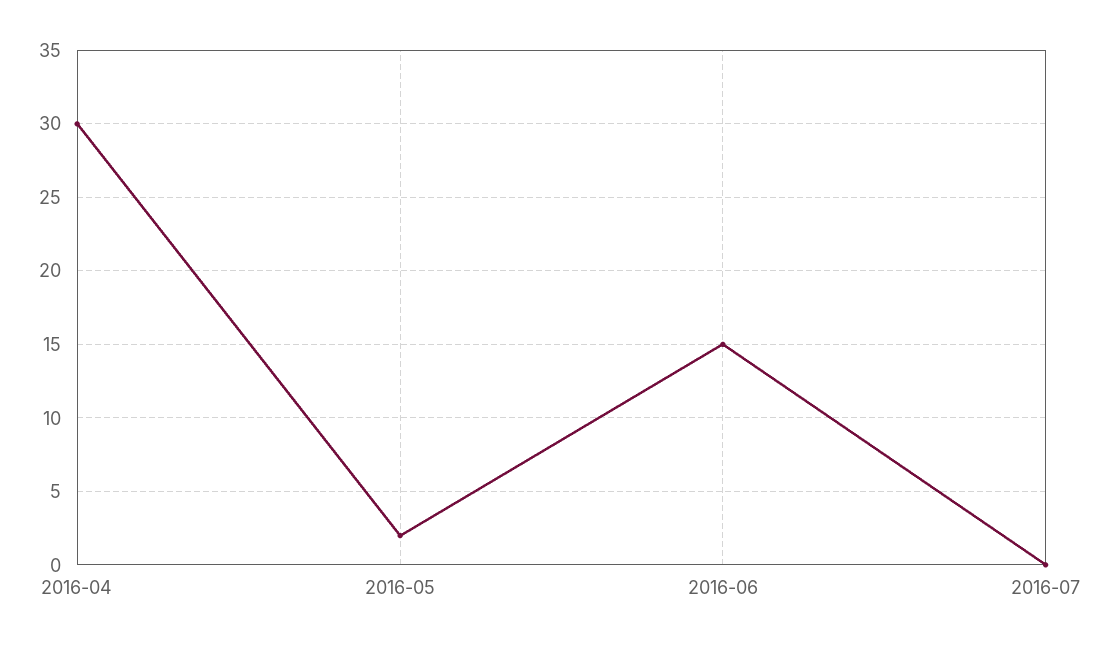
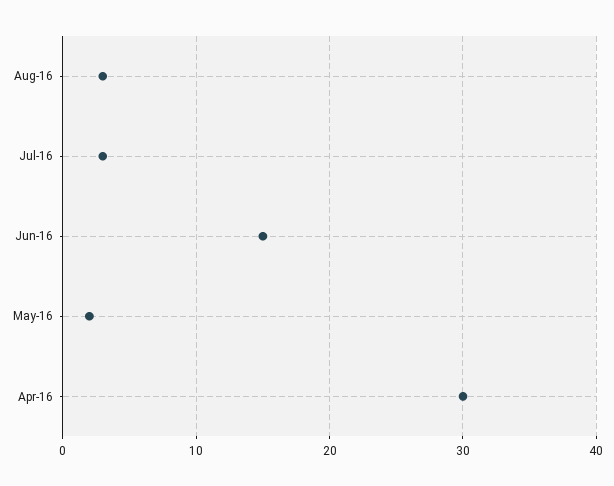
2016-07: 0 -> 3
Aug-16: none -> 3

